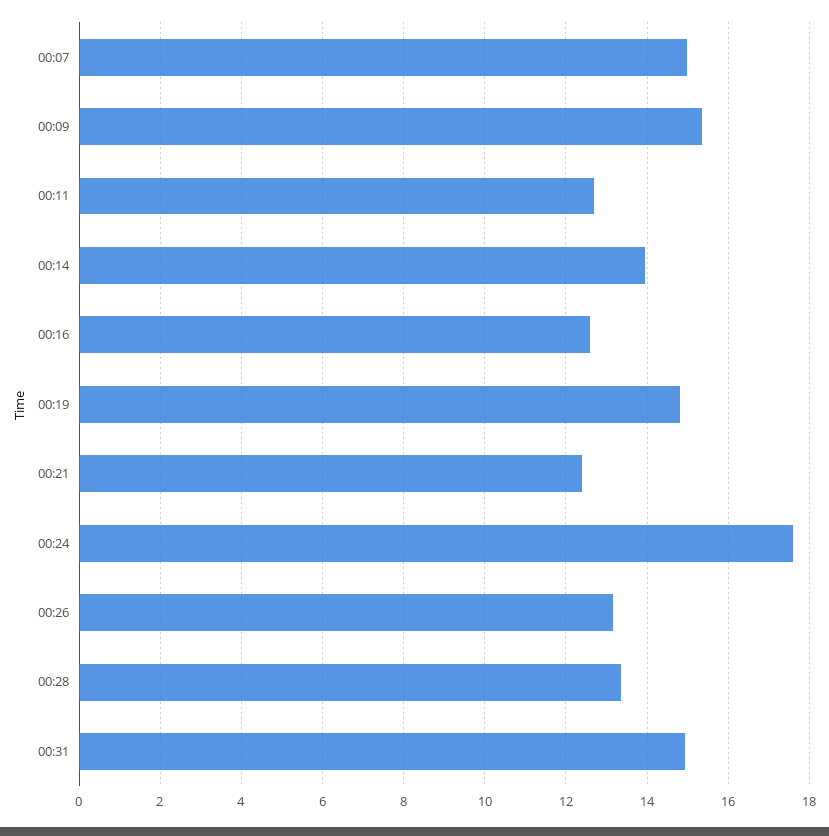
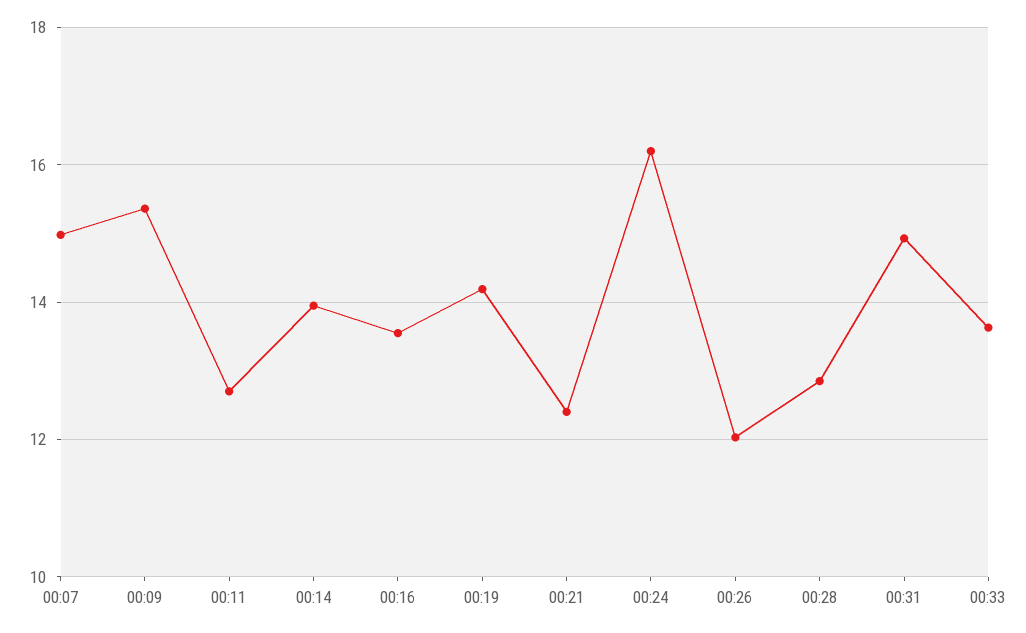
00:16: 12.6 -> 13.6
00:19: 14.8 -> 14.2
00:24: 17.6 -> 16.2
00:26: 13.2 -> 12
00:28: 13.4 -> 12.8
00:33: none -> 13.6

